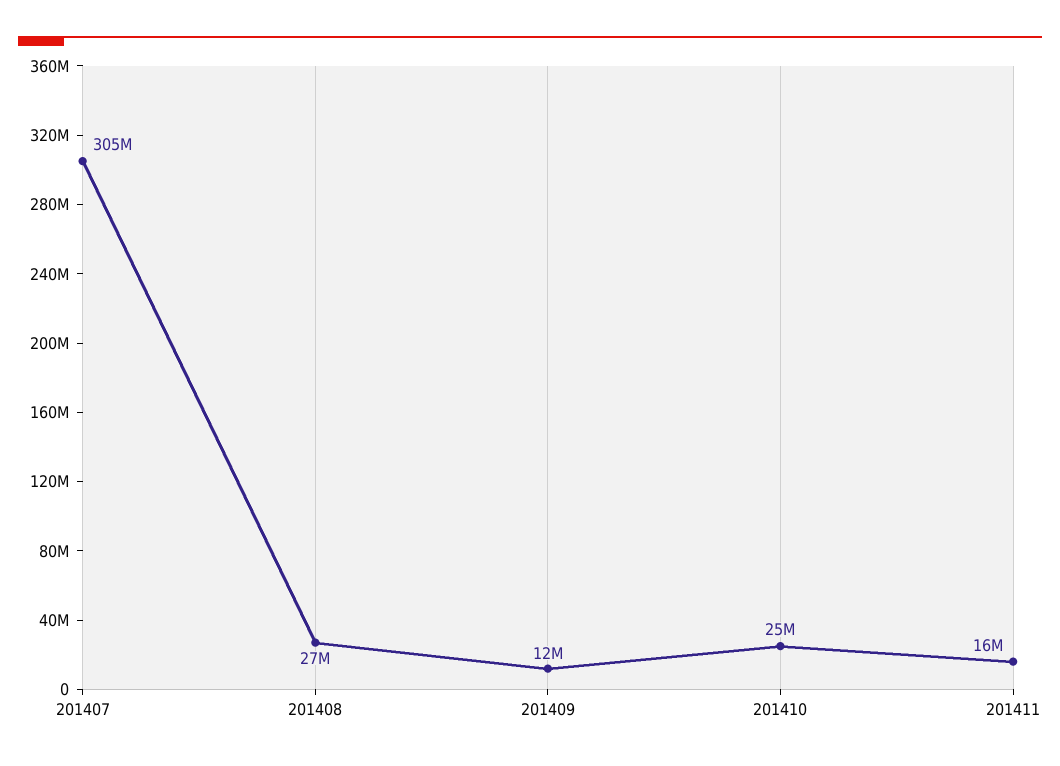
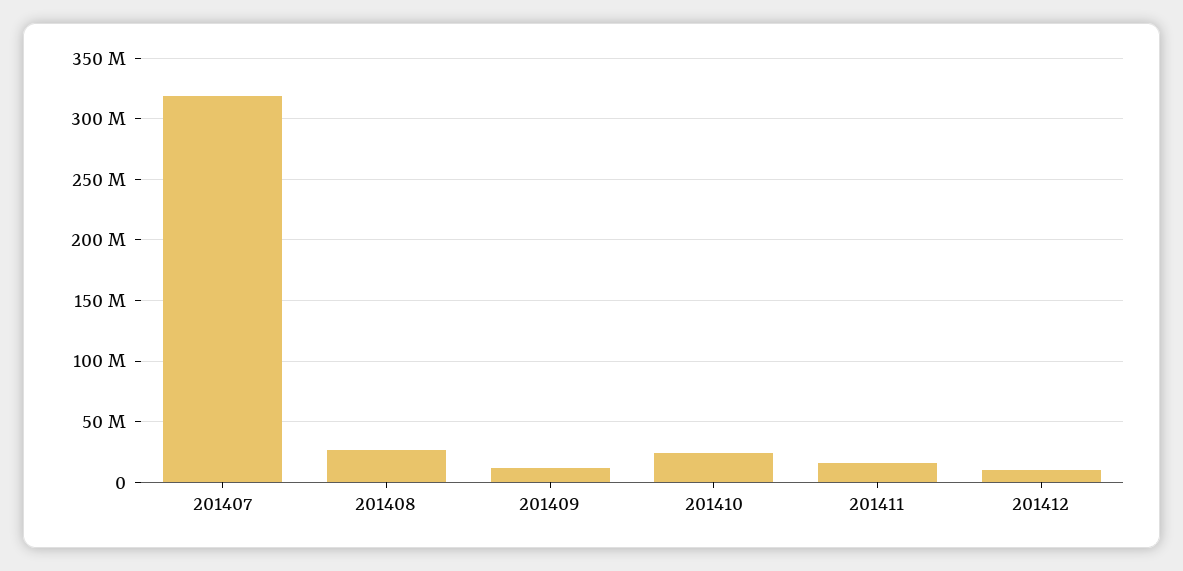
201407: 305000000 -> 320000000
201412: none -> 10000000

